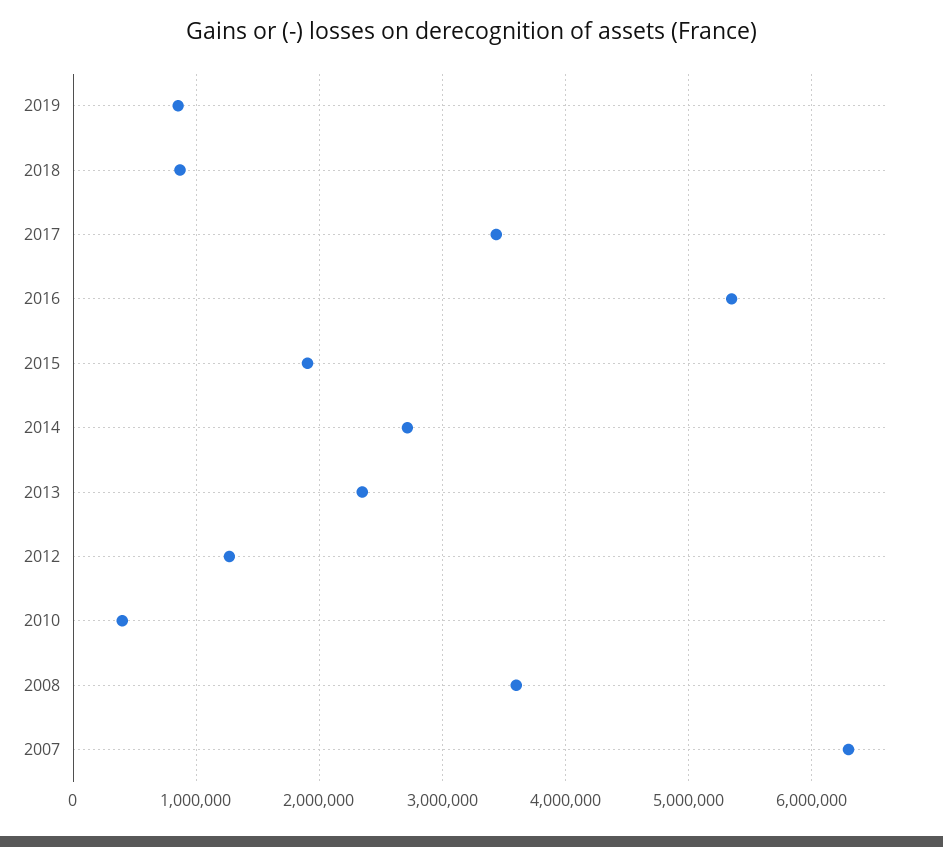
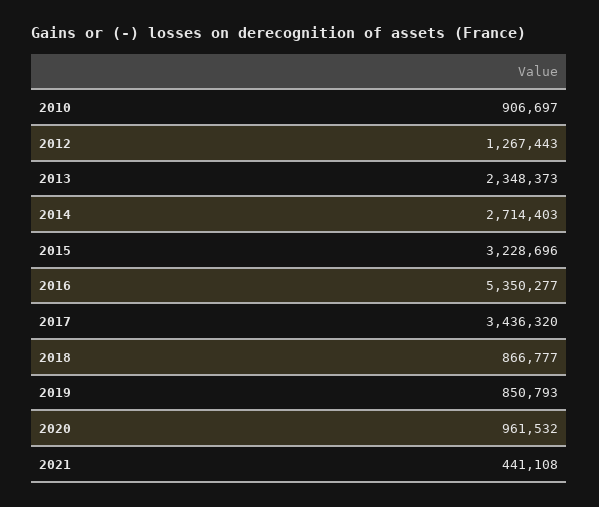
2015: 1900000 -> 3228696
2010: 400000 -> 906697
2008: 3600000 -> none
2007: 6300000 -> none
2020: none -> 961532
2021: none -> 441108

